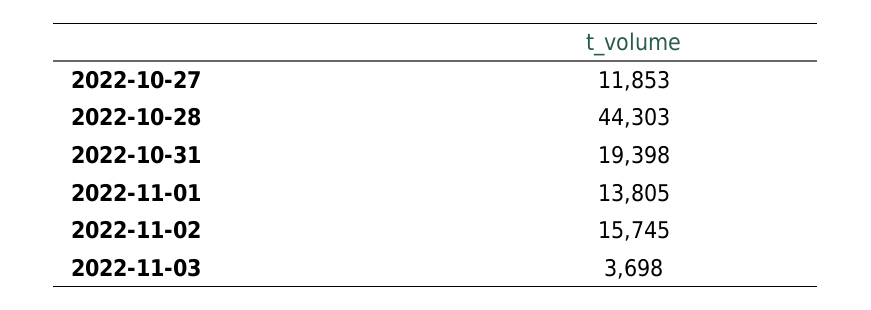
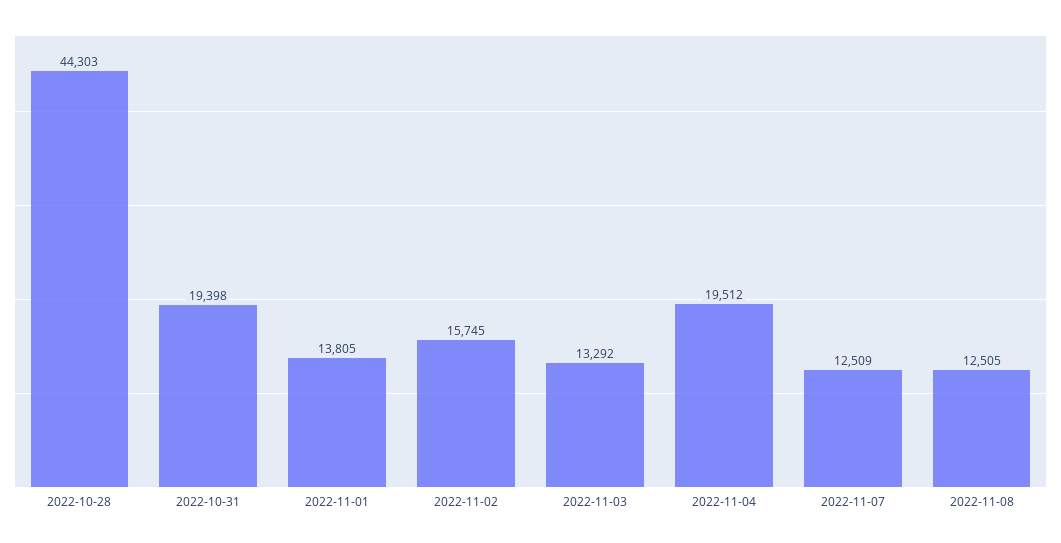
2022-10-27: 11853 -> none
2022-11-03: 3698 -> 13292
2022-11-04: none -> 19512
2022-11-07: none -> 12509
2022-11-08: none -> 12505

